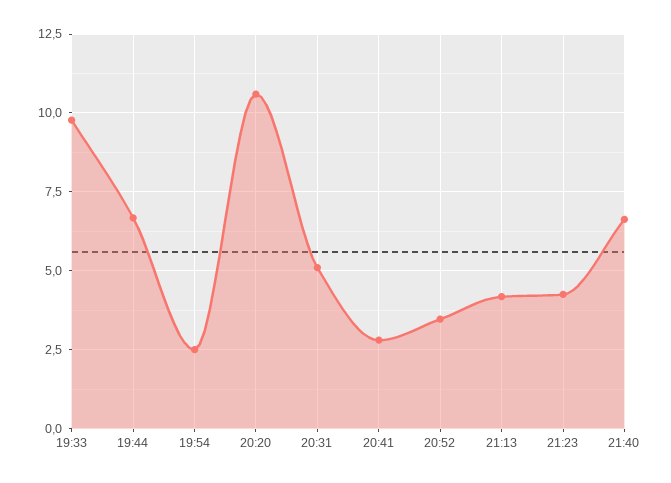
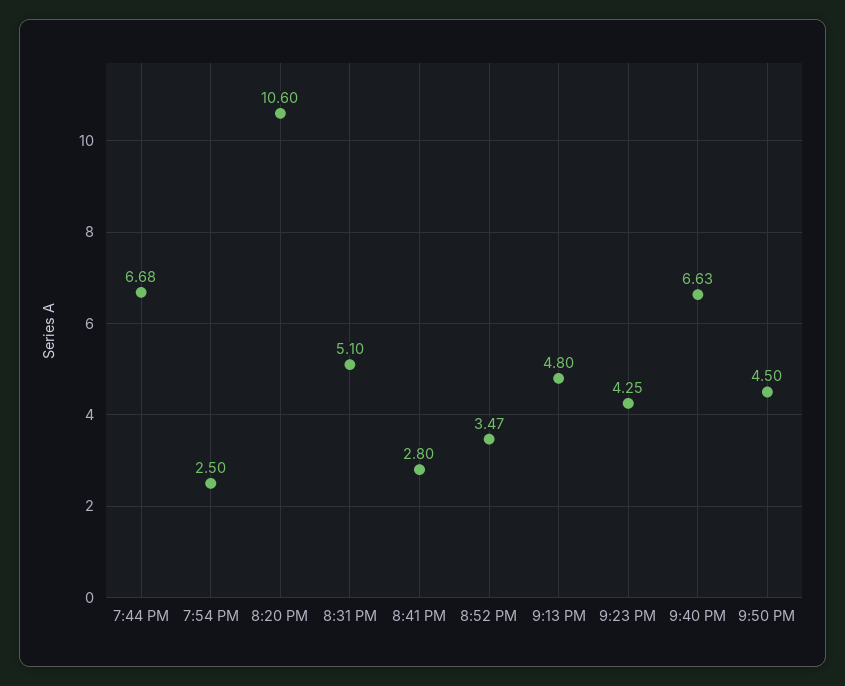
19:33: 9.75 -> none
21:13: 4.25 -> 4.8
9:50 PM: none -> 4.5

